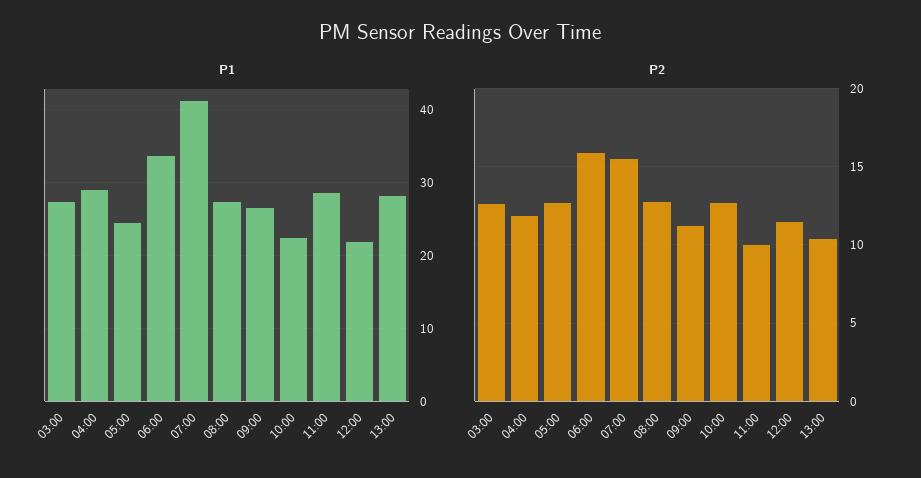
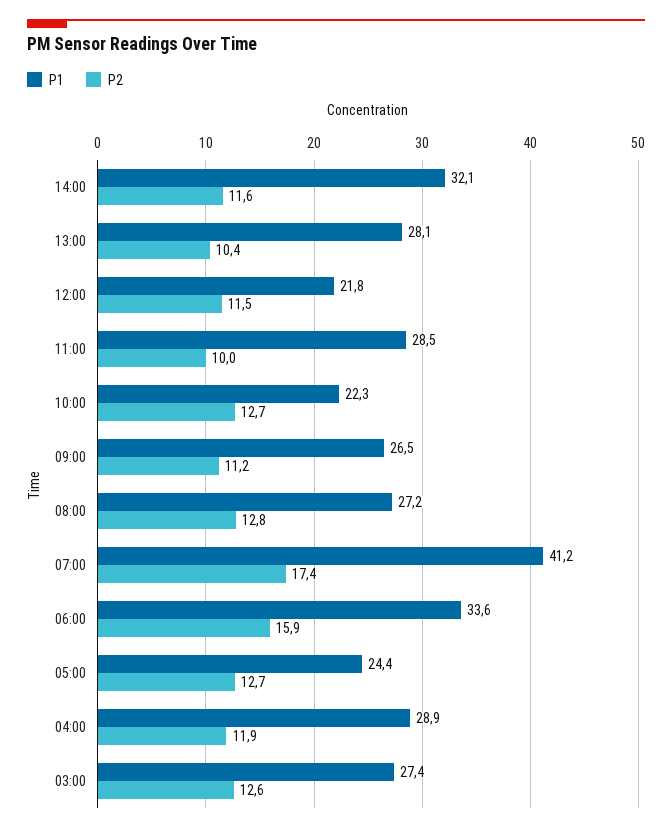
P2, 07:00: 15.5 -> 17.4
P1, 14:00: none -> 32.1
P2, 14:00: none -> 11.6

